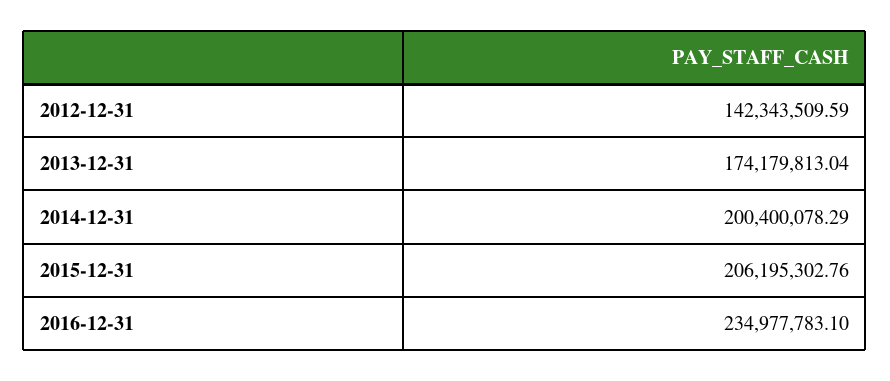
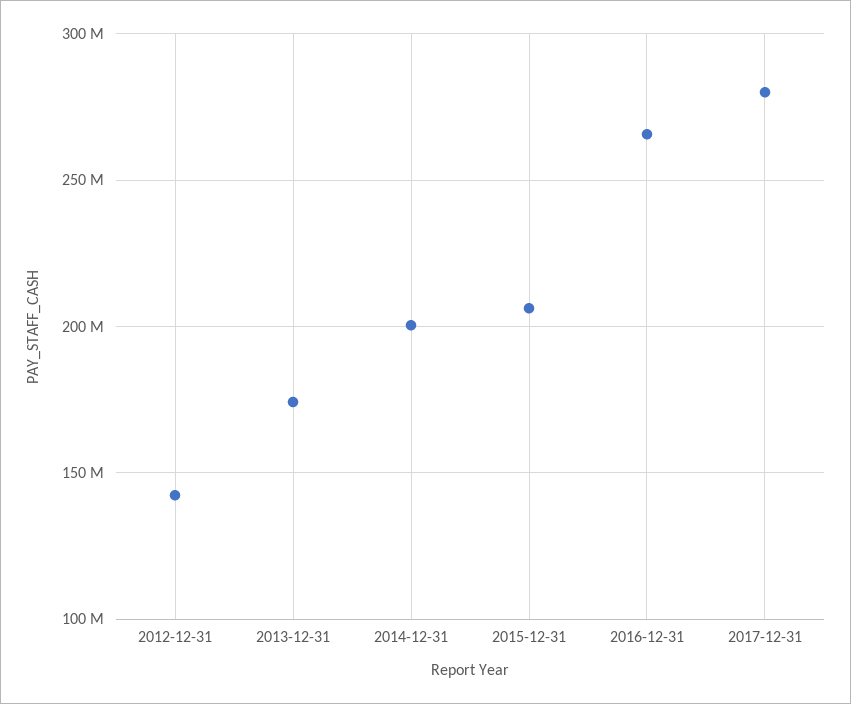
2016-12-31: 234977783.1 -> 265000000
2017-12-31: none -> 280000000

